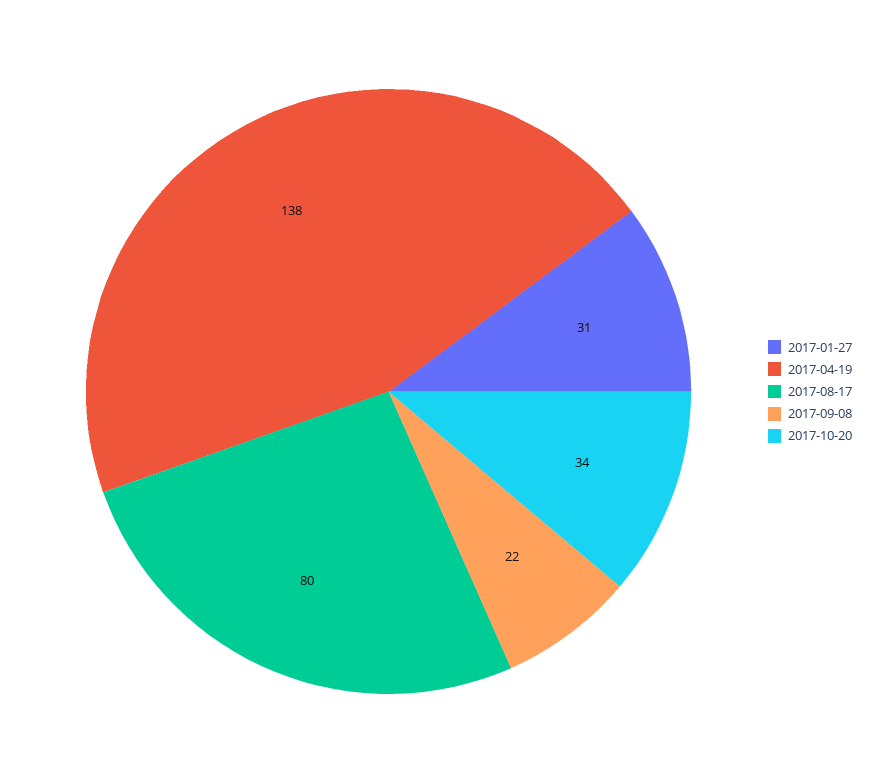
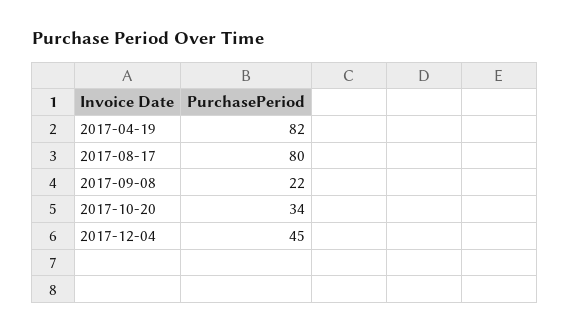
2017-01-27: 31 -> none
2017-04-19: 138 -> 82
2017-12-04: none -> 45

